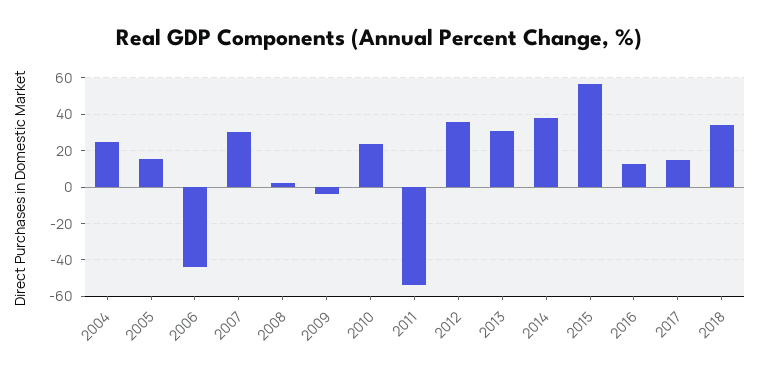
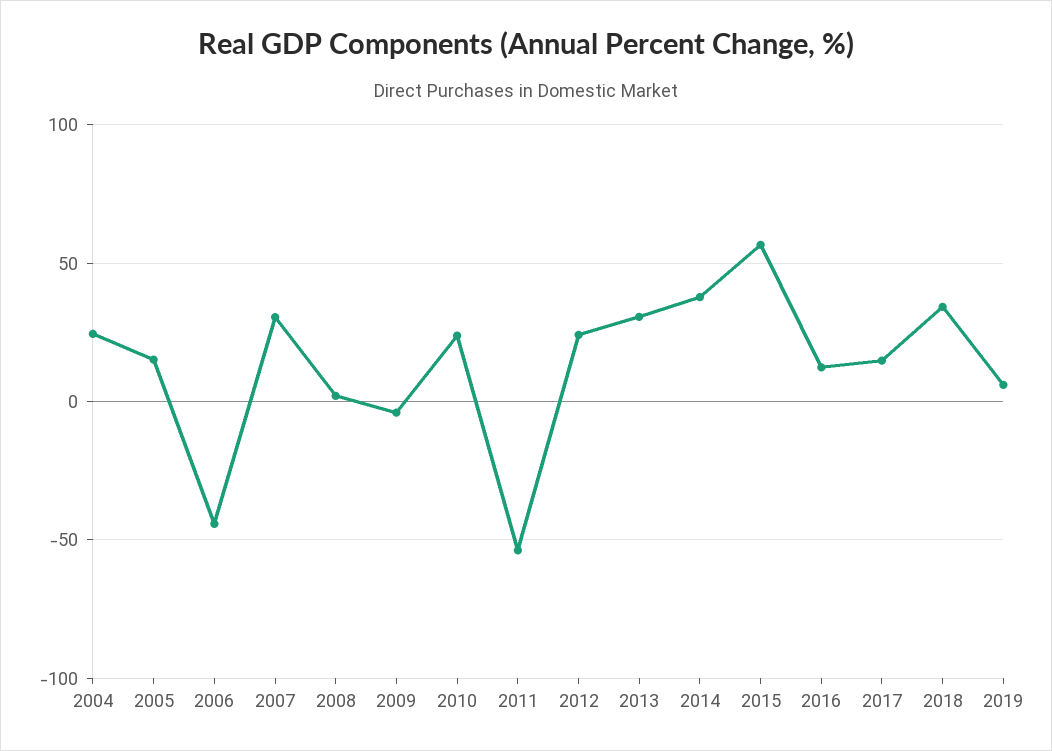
2012: 35 -> 25
2019: none -> 5

